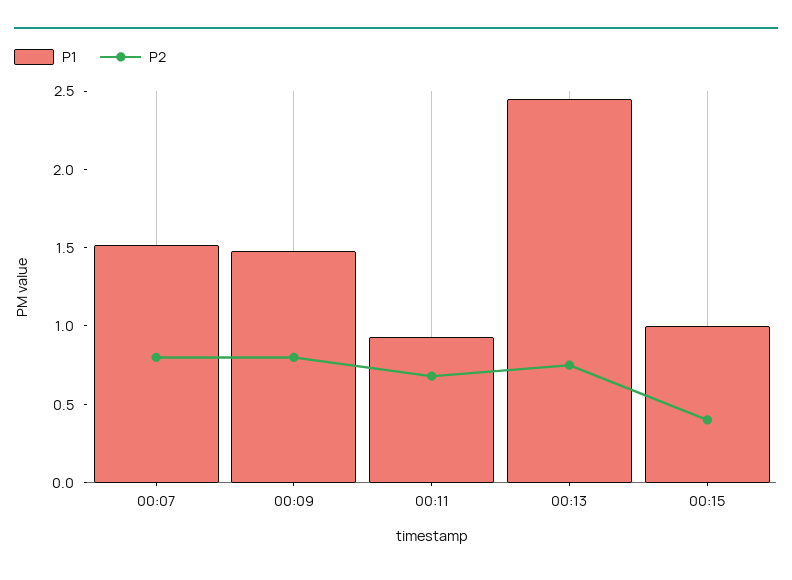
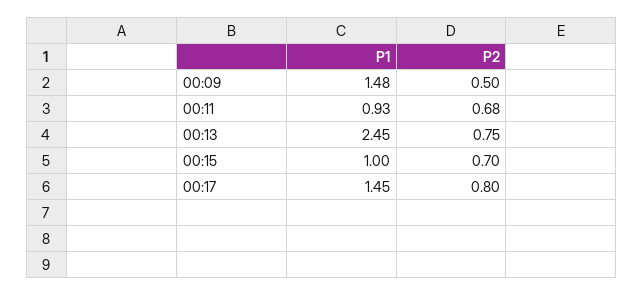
P1, 00:07: 1.5 -> none
P2, 00:07: 0.8 -> none
P2, 00:09: 0.8 -> 0.5
P2, 00:15: 0.4 -> 0.7
P1, 00:17: none -> 1.45
P2, 00:17: none -> 0.8

